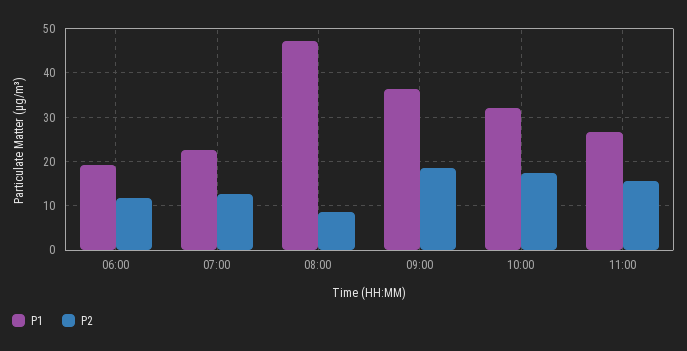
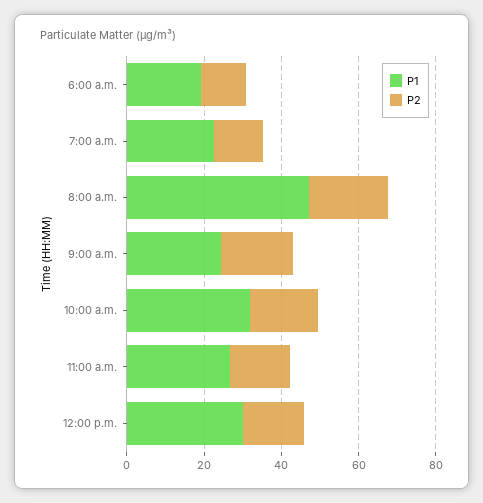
P2, 08:00: 8 -> 20
P1, 09:00: 36 -> 25
P1, 12:00 p.m.: none -> 30
P2, 12:00 p.m.: none -> 15

